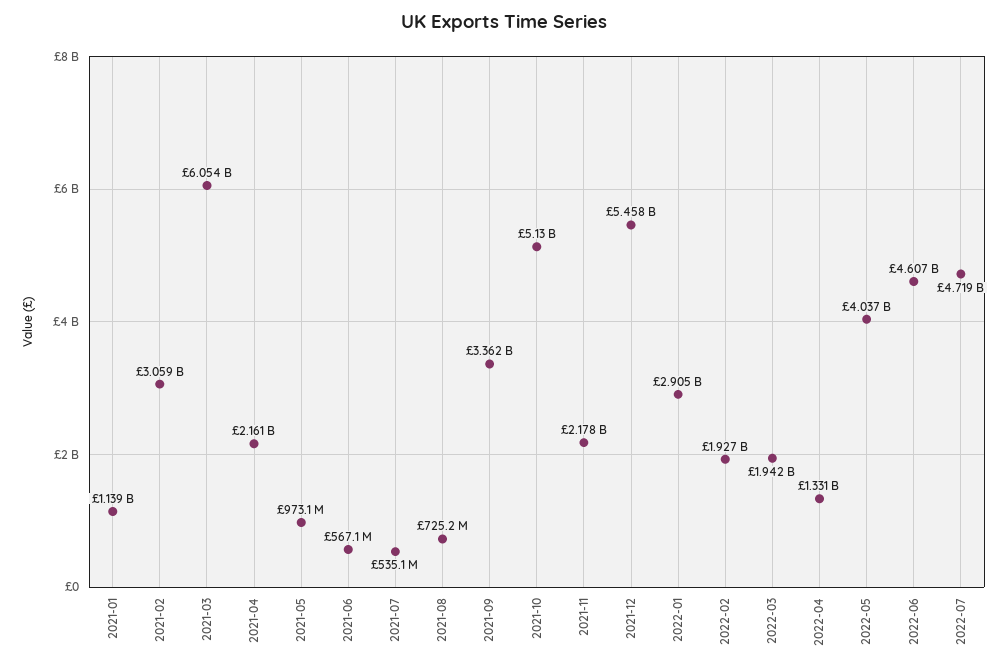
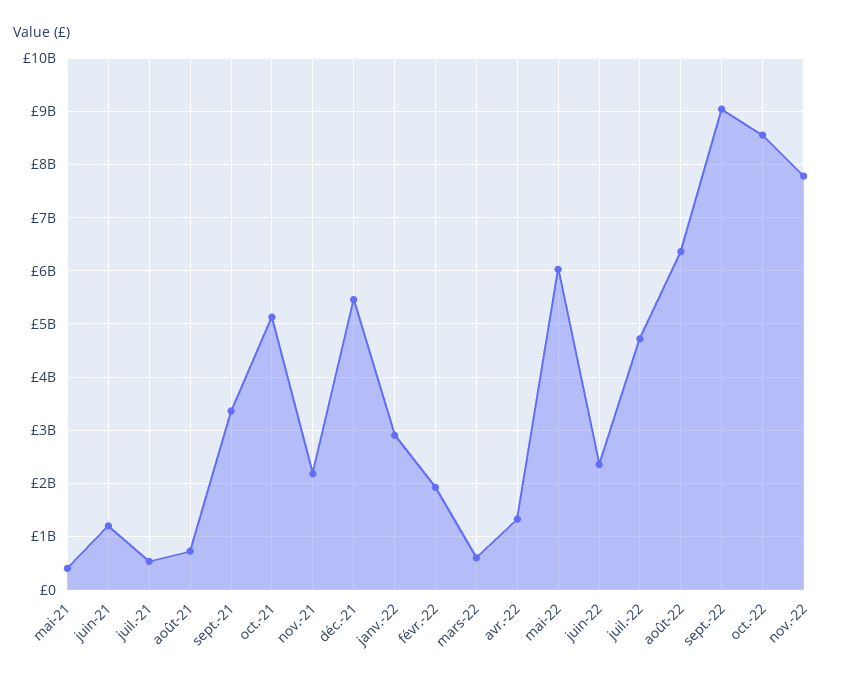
2021-01: 1139000000 -> none
2021-02: 3059000000 -> none
2021-03: 6054000000 -> none
2021-04: 2161000000 -> none
2021-05: 973100000 -> 400000000
2021-06: 567100000 -> 1200000000
2022-03: 1942000000 -> 600000000
2022-05: 4037000000 -> 6000000000
2022-06: 4607000000 -> 2400000000
août-22: none -> 6400000000
sept.-22: none -> 9000000000
oct.-22: none -> 8600000000
nov.-22: none -> 7800000000

